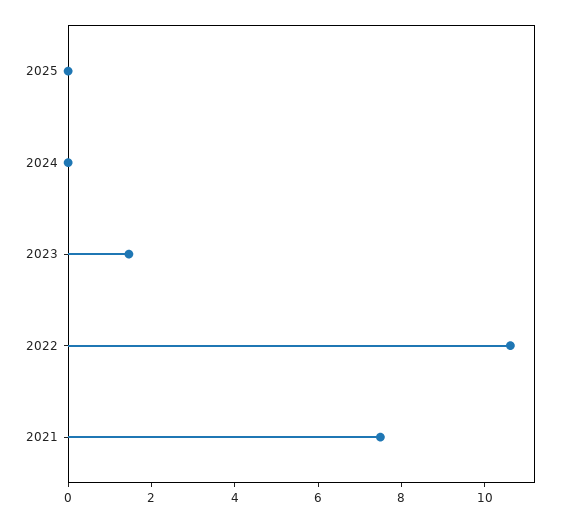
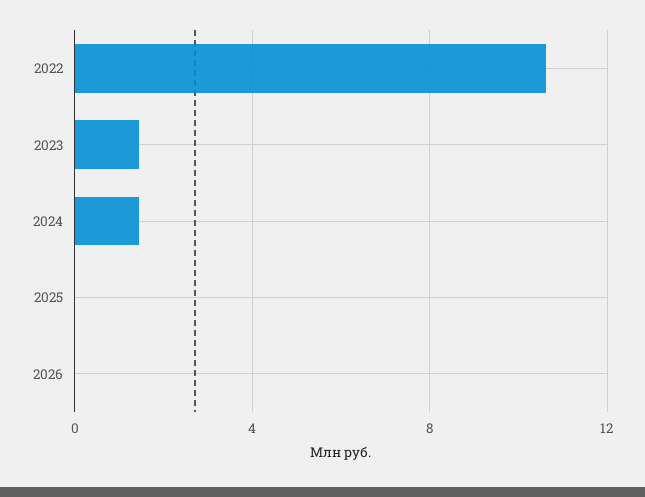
2024: 0 -> 1.5
2021: 7.5 -> none
2026: none -> 0

